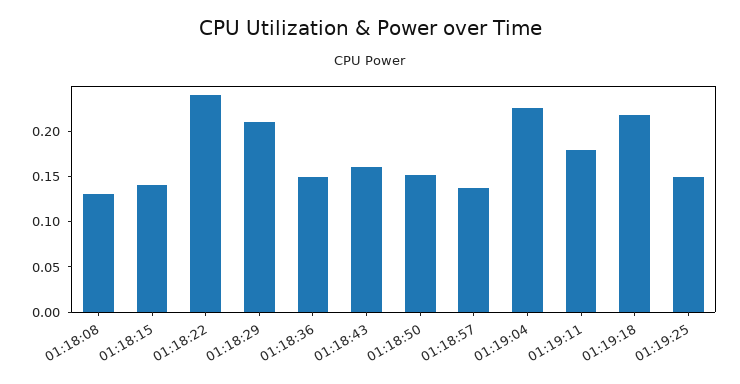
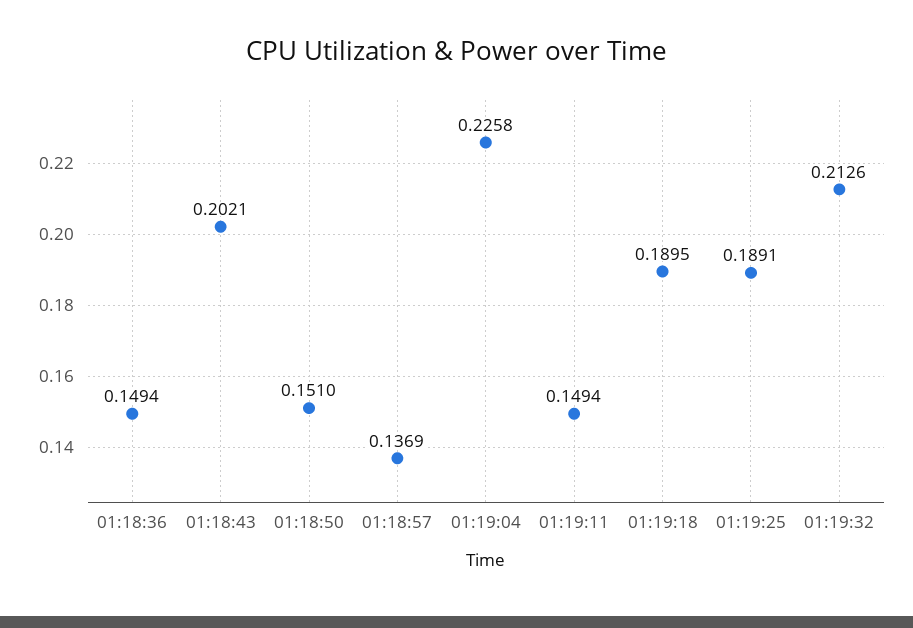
01:18:08: 0.13 -> none
01:18:15: 0.14 -> none
01:18:22: 0.24 -> none
01:18:29: 0.21 -> none
01:18:43: 0.16 -> 0.2021
01:19:11: 0.18 -> 0.1494
01:19:18: 0.22 -> 0.1895
01:19:25: 0.15 -> 0.1891
01:19:32: none -> 0.2126

